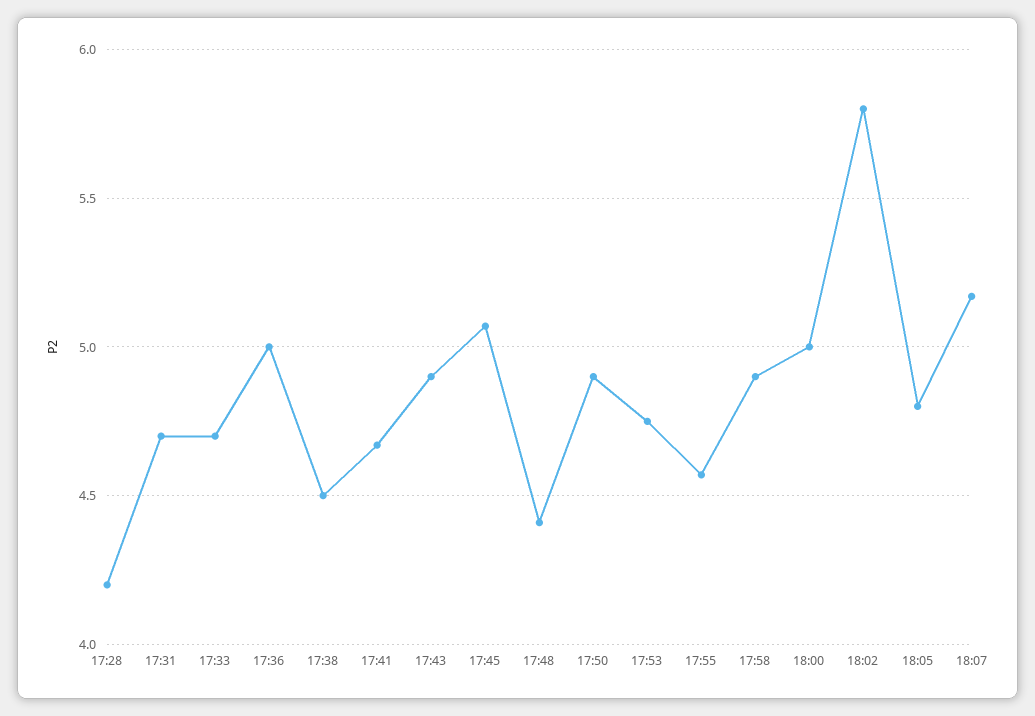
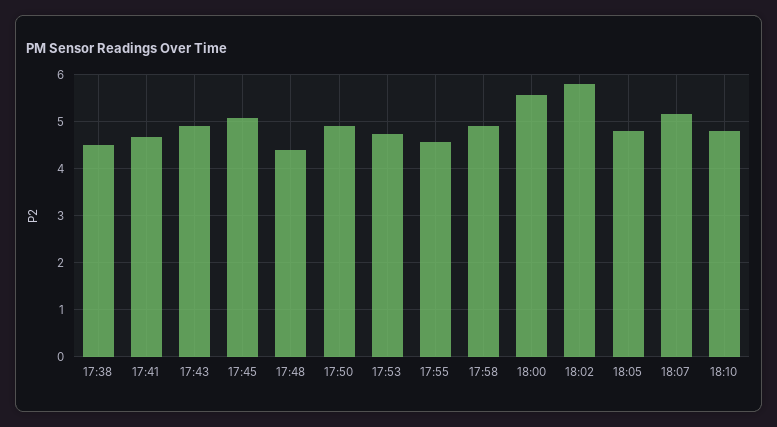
17:28: 4.2 -> none
17:31: 4.7 -> none
17:33: 4.7 -> none
17:36: 5 -> none
18:00: 5 -> 5.6
18:10: none -> 4.8

